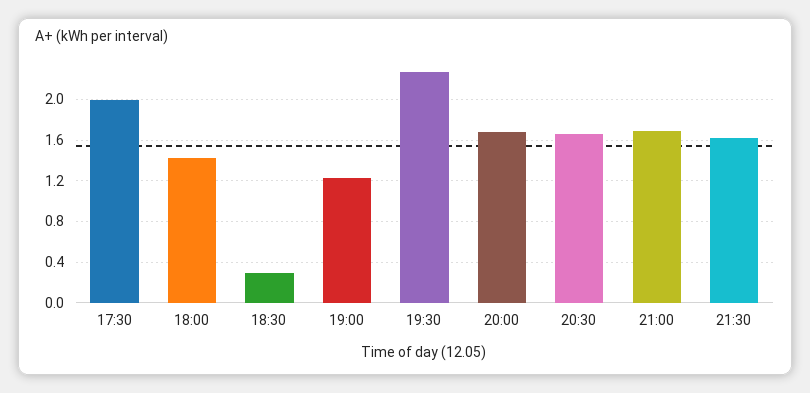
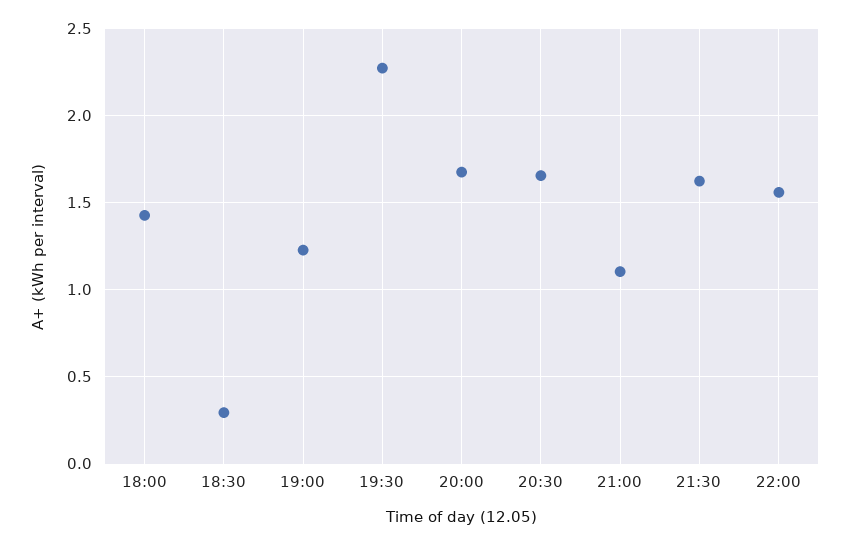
17:30: 2 -> none
21:00: 1.7 -> 1.1
22:00: none -> 1.55

